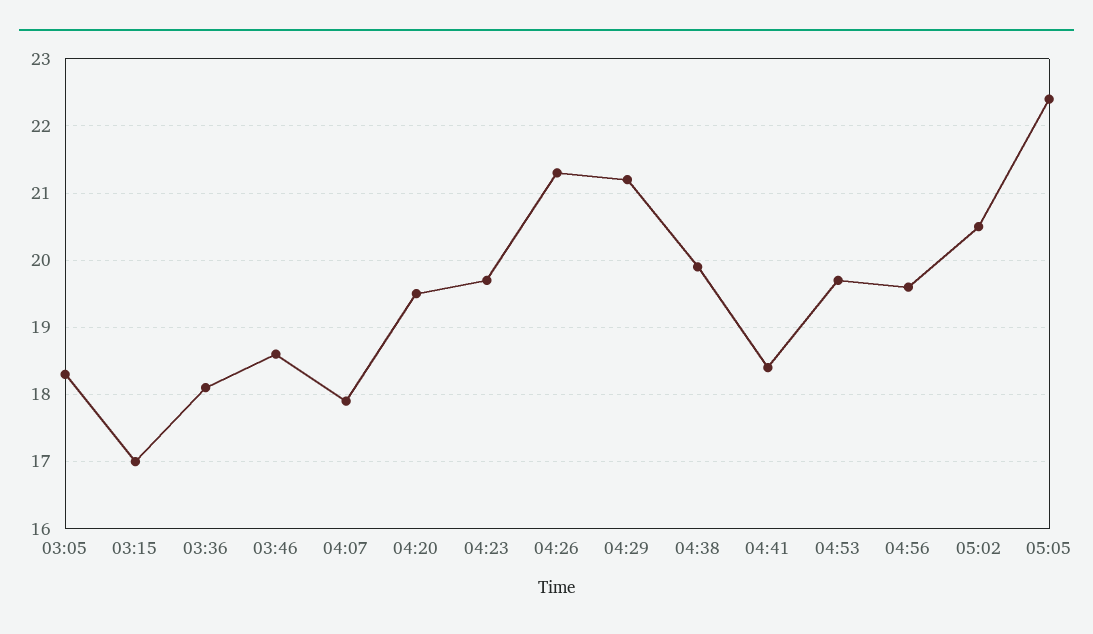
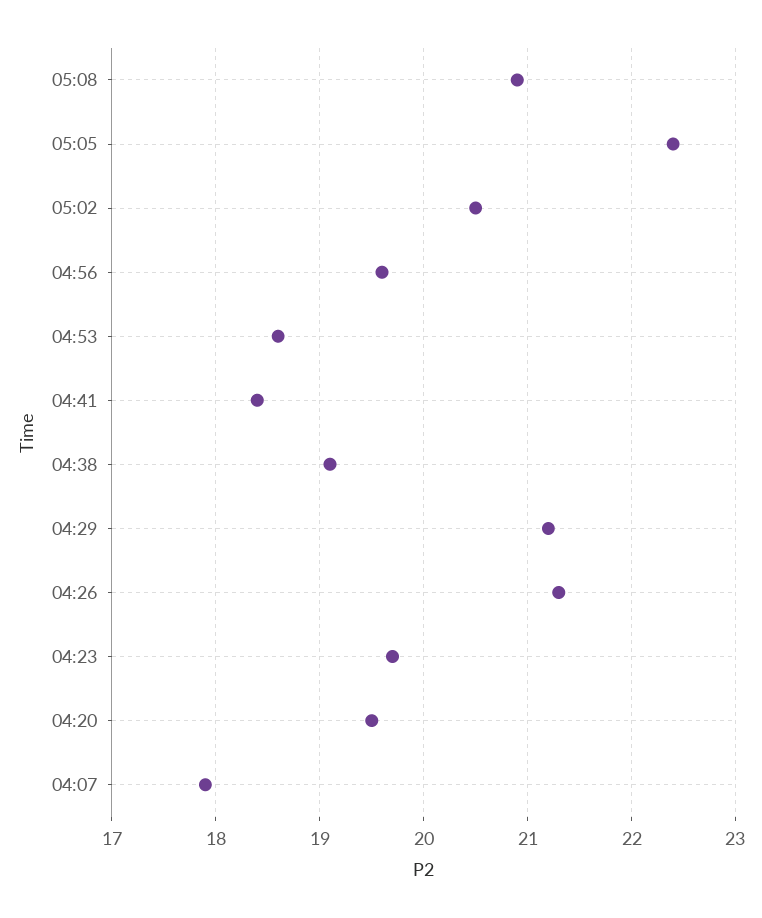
03:05: 18.3 -> none
03:15: 17 -> none
03:36: 18.1 -> none
03:46: 18.6 -> none
04:38: 19.9 -> 19.1
04:53: 19.7 -> 18.6
05:08: none -> 20.9

